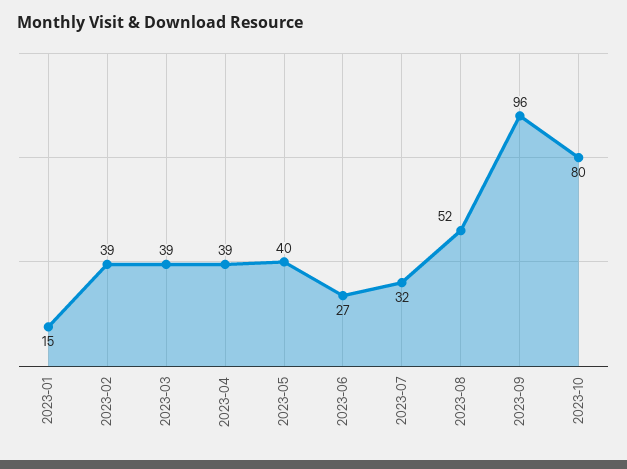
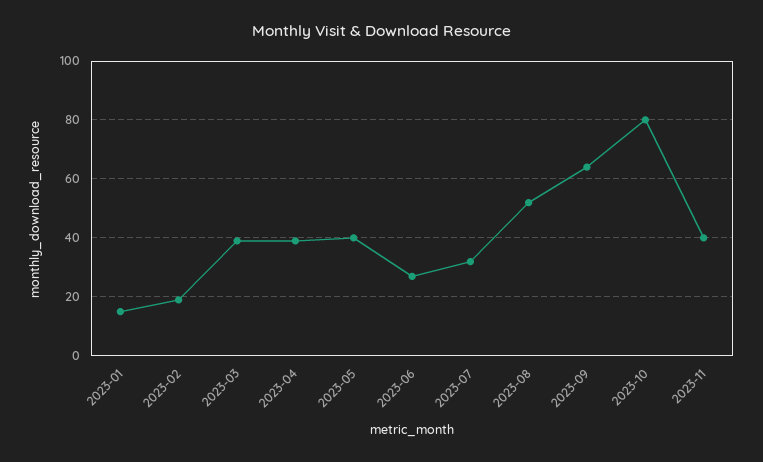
2023-02: 39 -> 20
2023-09: 96 -> 65
2023-11: none -> 40

